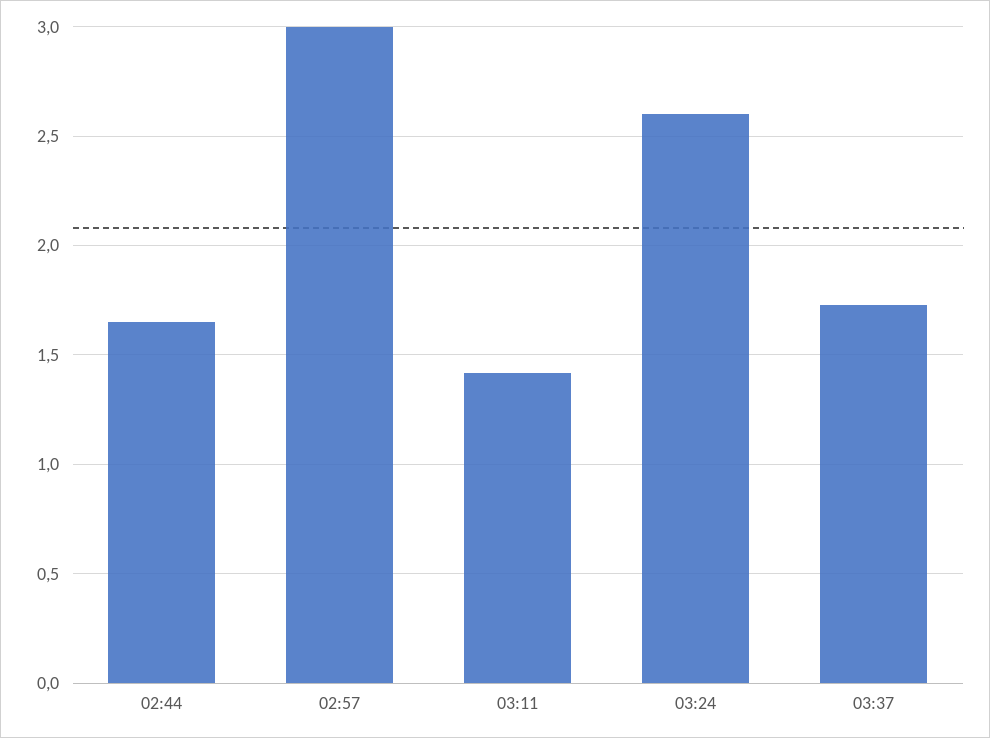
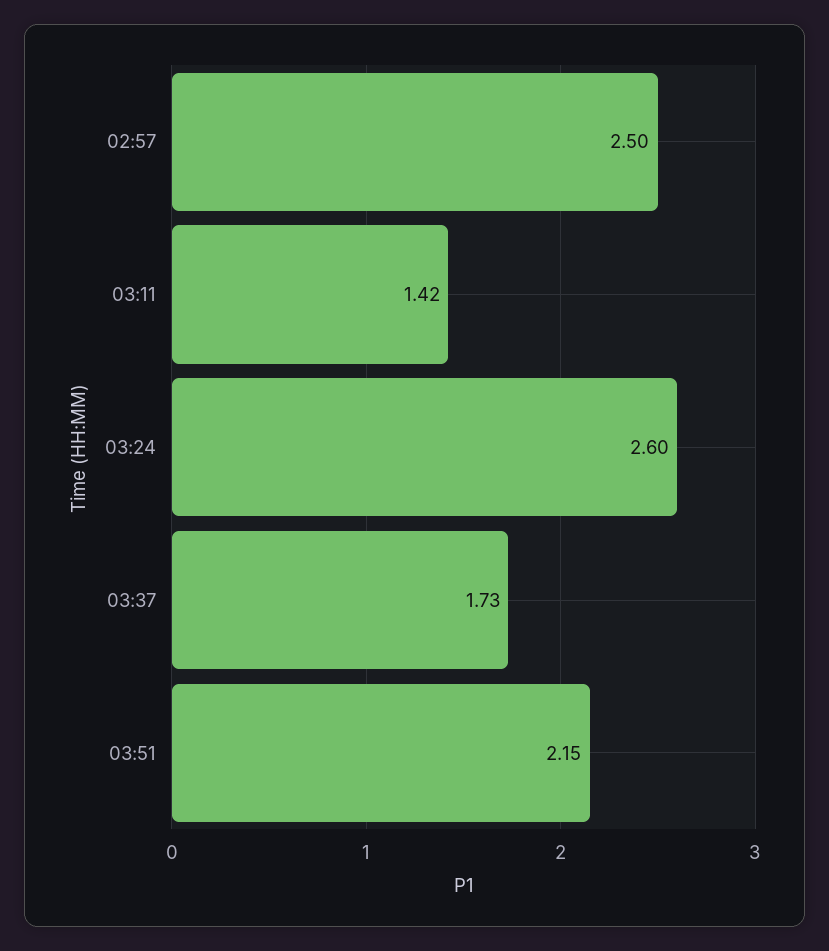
02:44: 1.65 -> none
02:57: 3 -> 2.5
03:51: none -> 2.15

